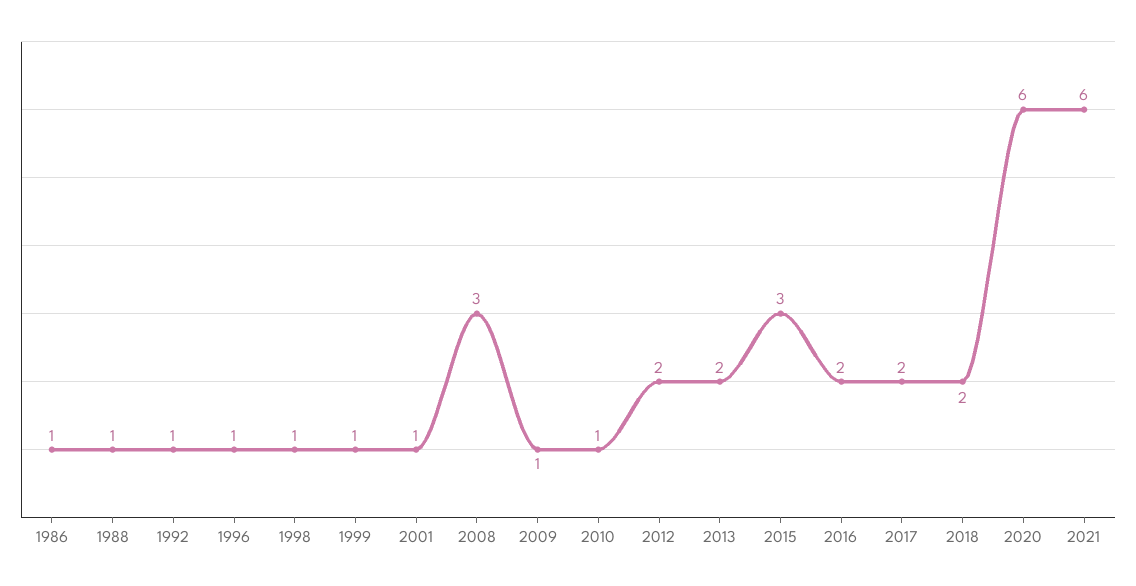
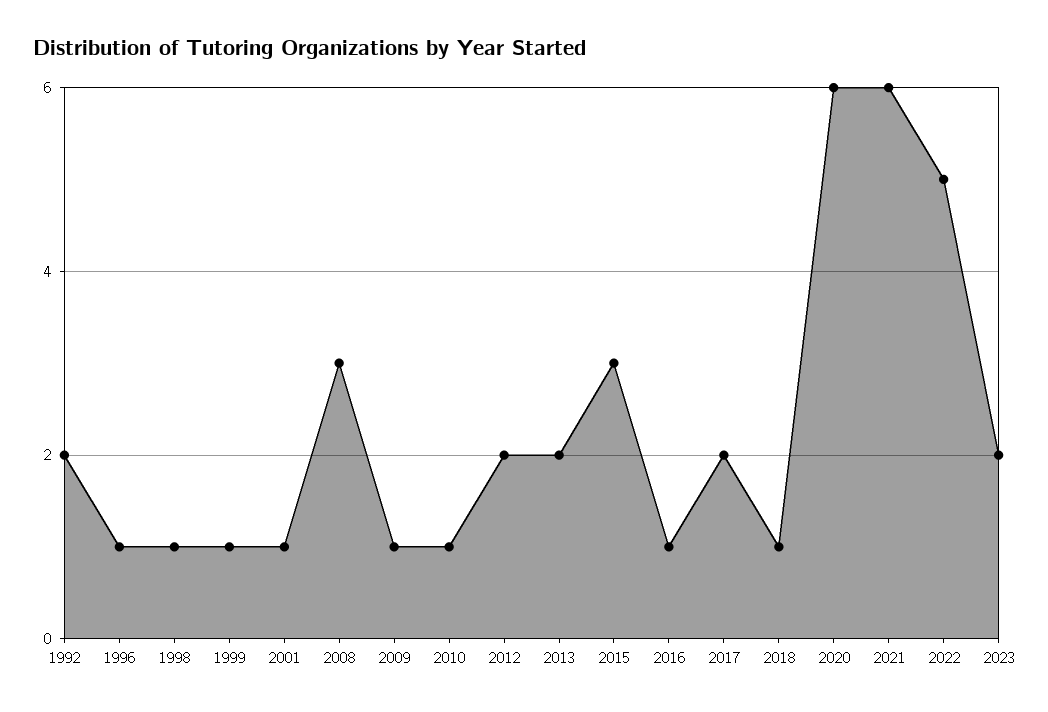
1986: 1 -> none
1988: 1 -> none
1992: 1 -> 2
2016: 2 -> 1
2018: 2 -> 1
2022: none -> 5
2023: none -> 2

